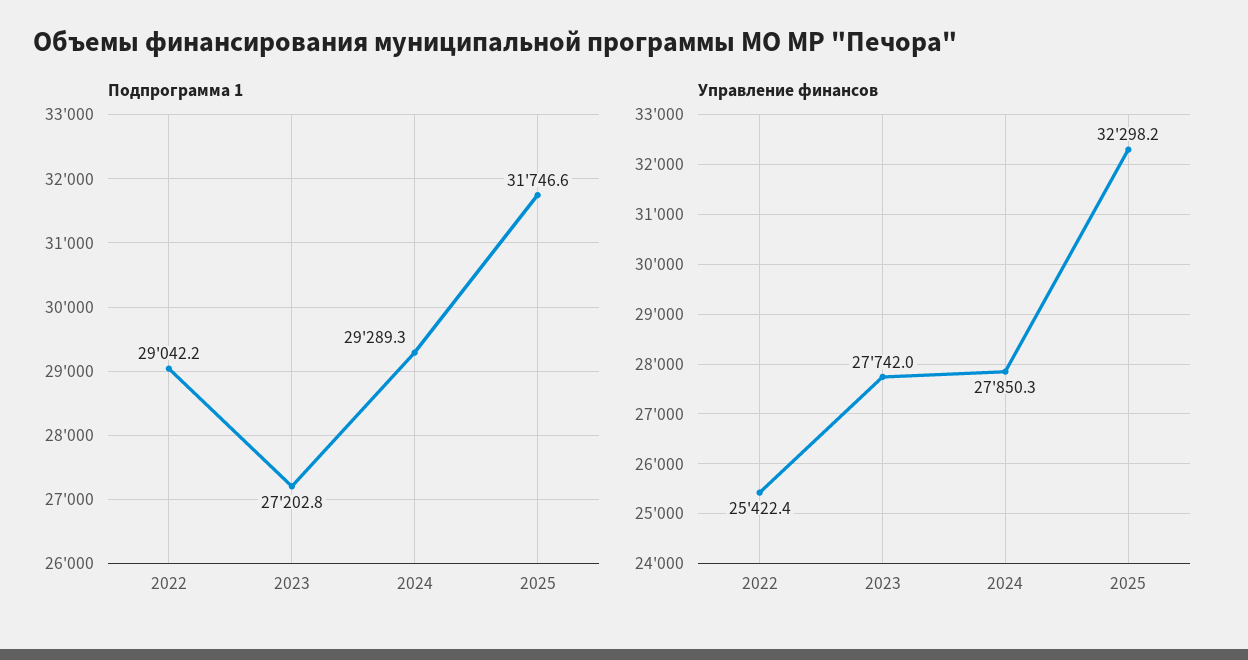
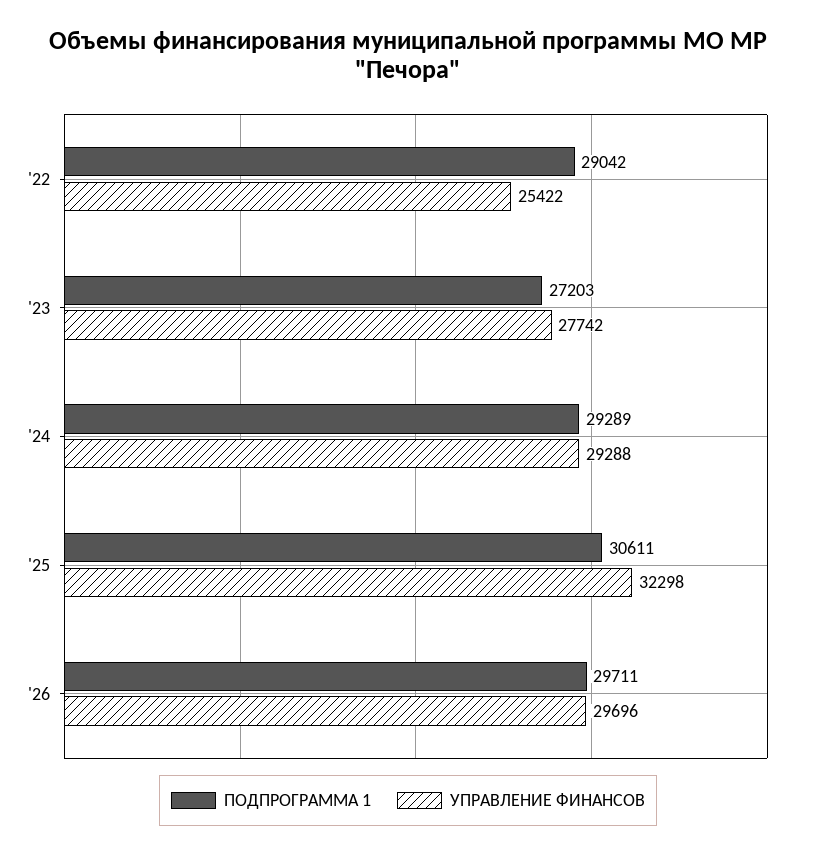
Подпрограмма 1, 2025: 31746.6 -> 30611
Управление финансов, 2024: 27850.3 -> 29288
Подпрограмма 1, '26: none -> 29711
Управление финансов, '26: none -> 29696

